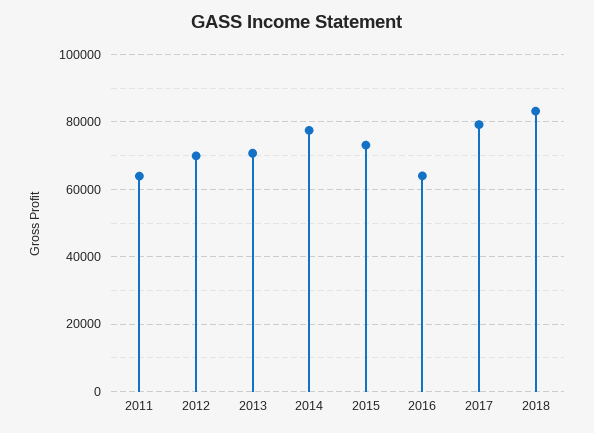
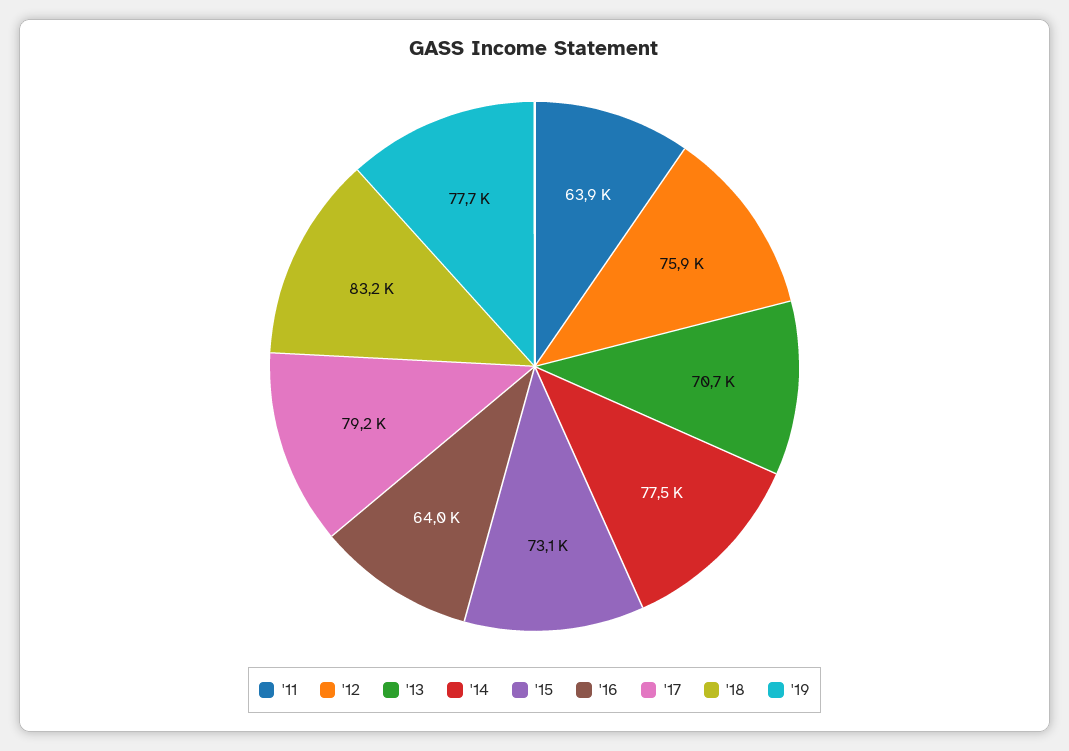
2012: 70000 -> 75900
'19: none -> 77700

